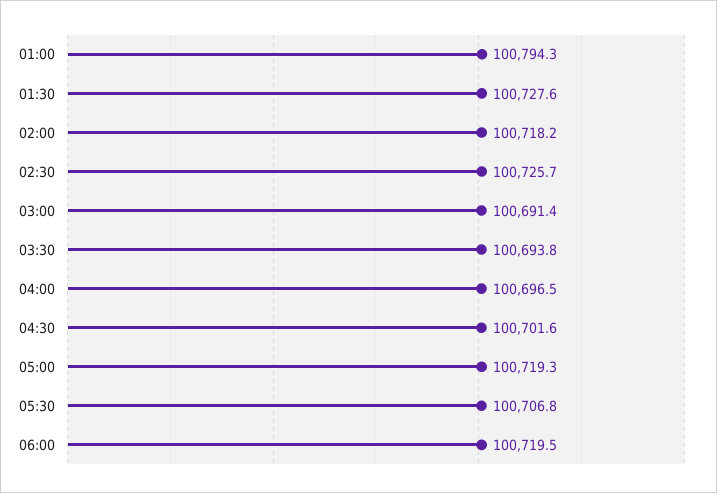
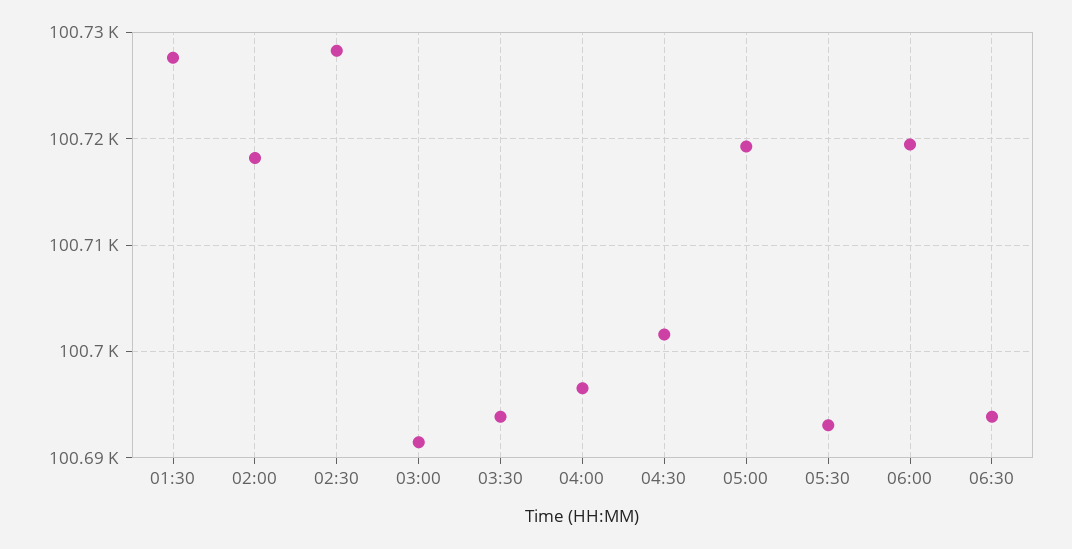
01:00: 100794.3 -> none
02:30: 100725.7 -> 100728
05:30: 100706.8 -> 100693
06:30: none -> 100694

